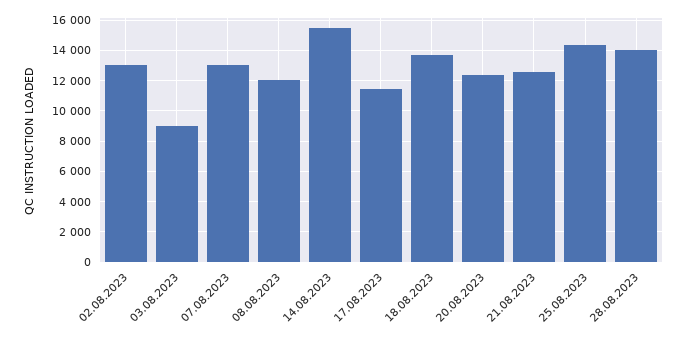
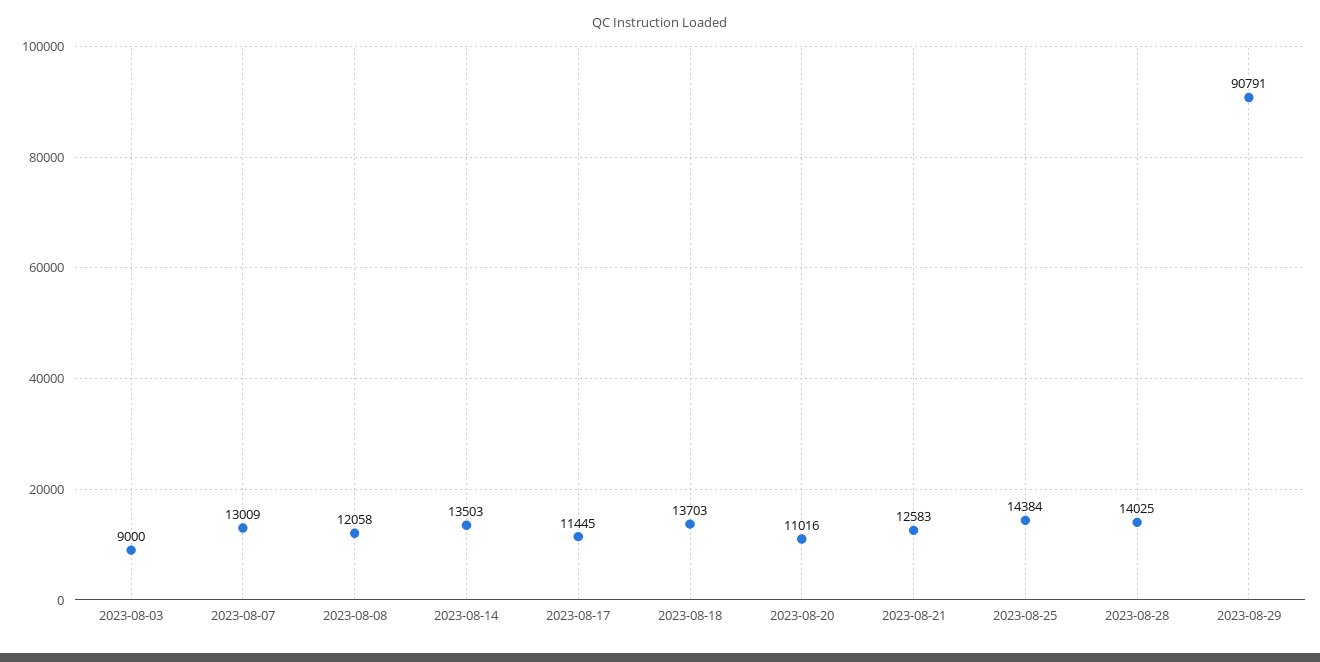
02.08.2023: 13000 -> none
14.08.2023: 15500 -> 13503
20.08.2023: 12500 -> 11016
2023-08-29: none -> 90791

